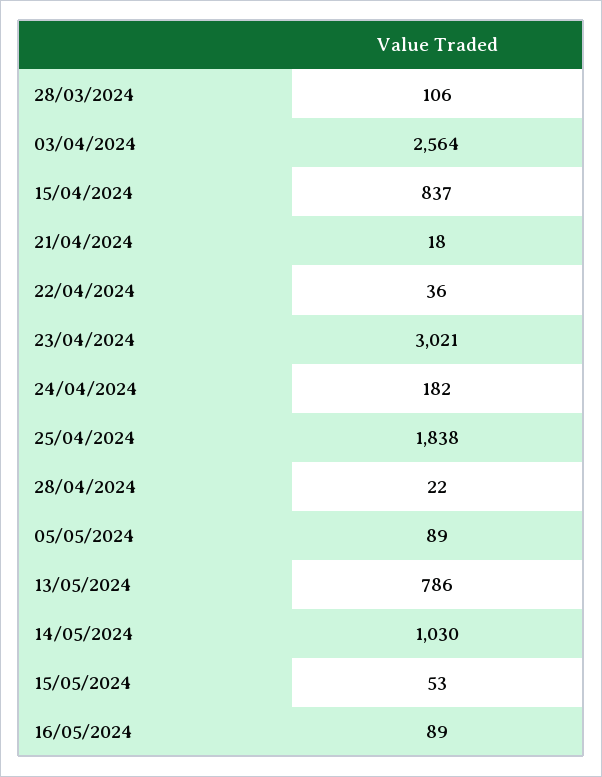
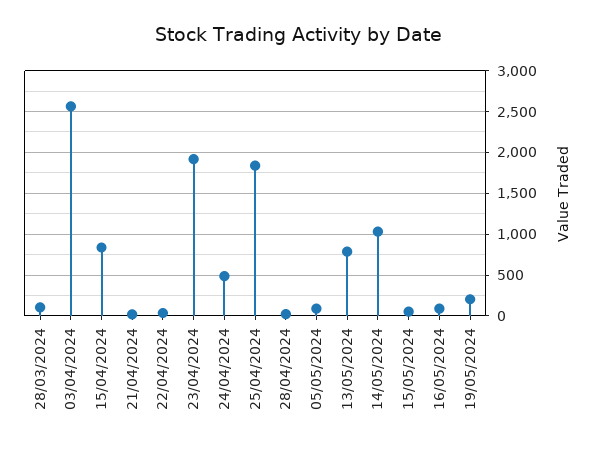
23/04/2024: 3021 -> 1900
24/04/2024: 182 -> 500
19/05/2024: none -> 200

